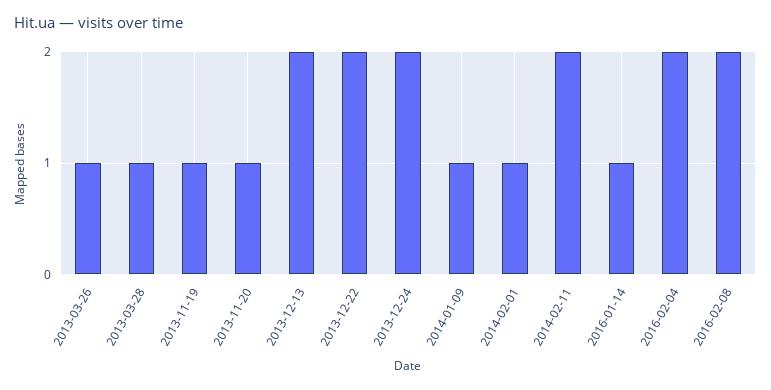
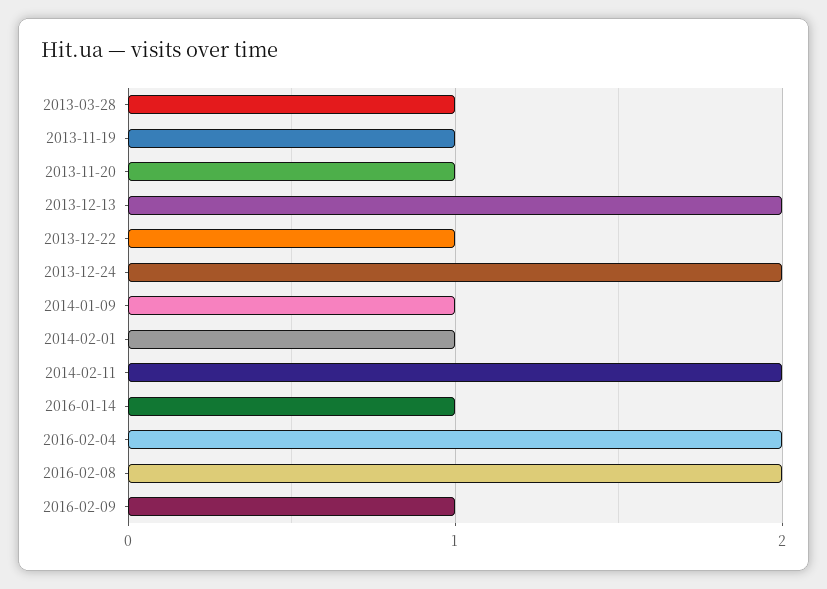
2013-03-26: 1 -> none
2013-12-22: 2 -> 1
2016-02-09: none -> 1

